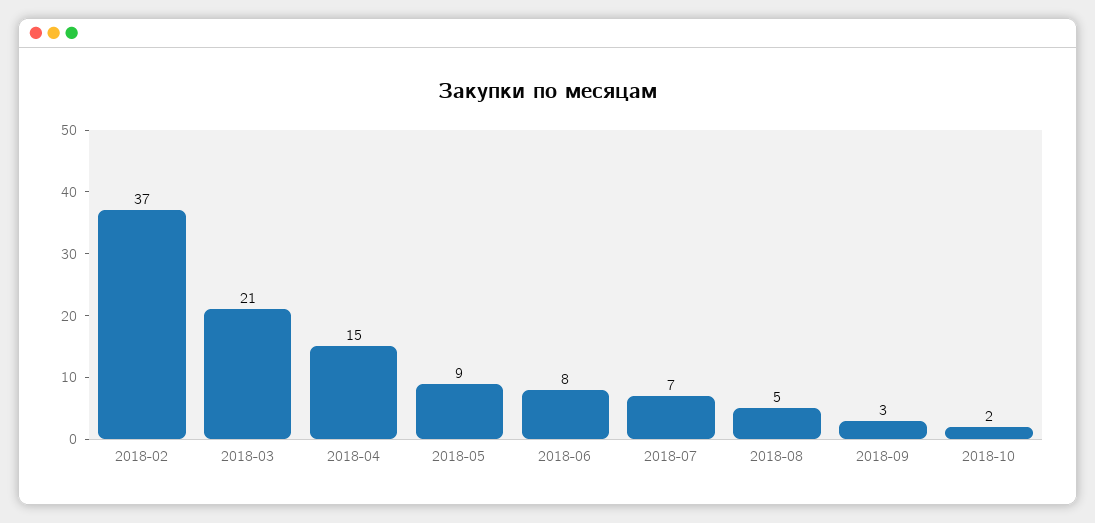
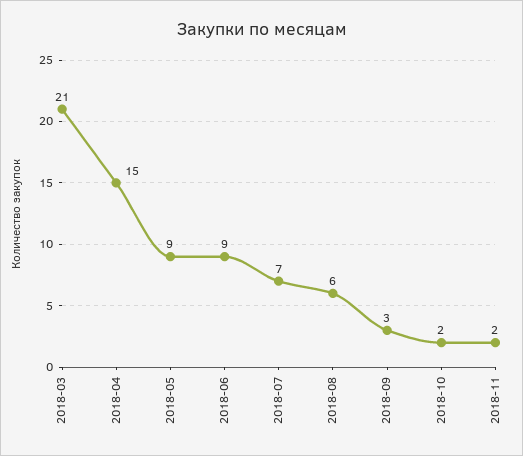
2018-02: 37 -> none
2018-06: 8 -> 9
2018-08: 5 -> 6
2018-11: none -> 2

